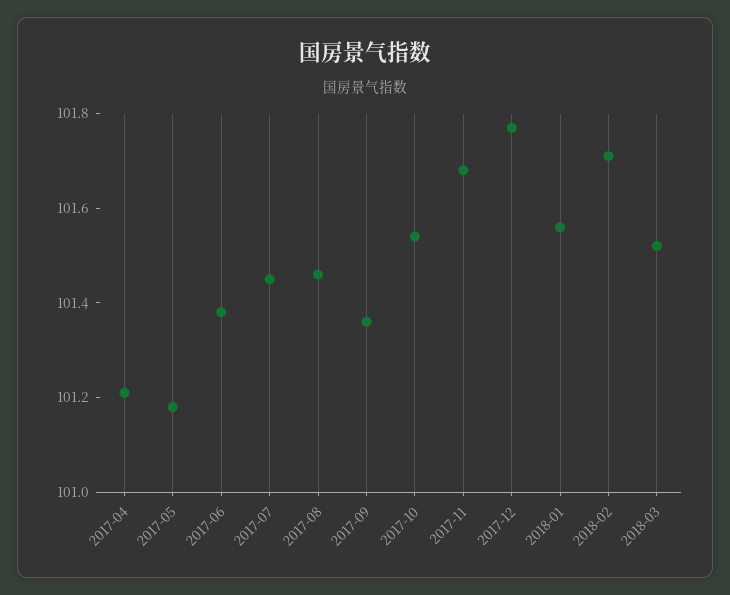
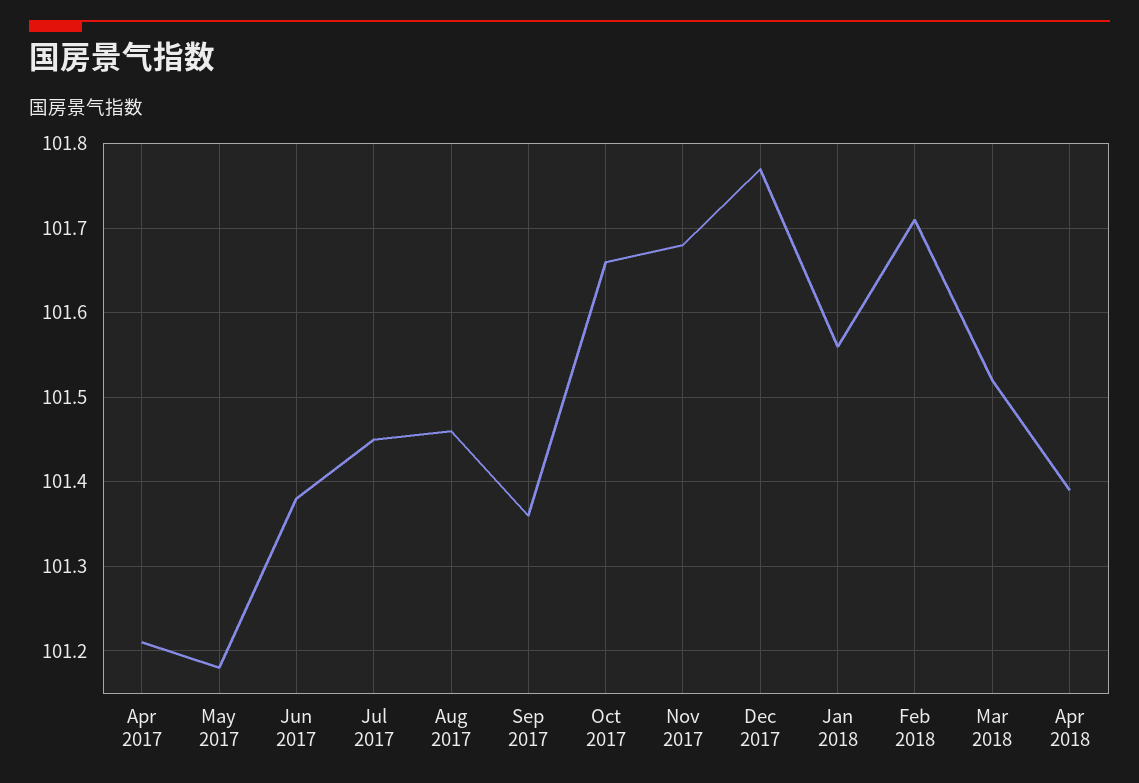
2017-10: 101.55 -> 101.66
Apr 2018: none -> 101.39

